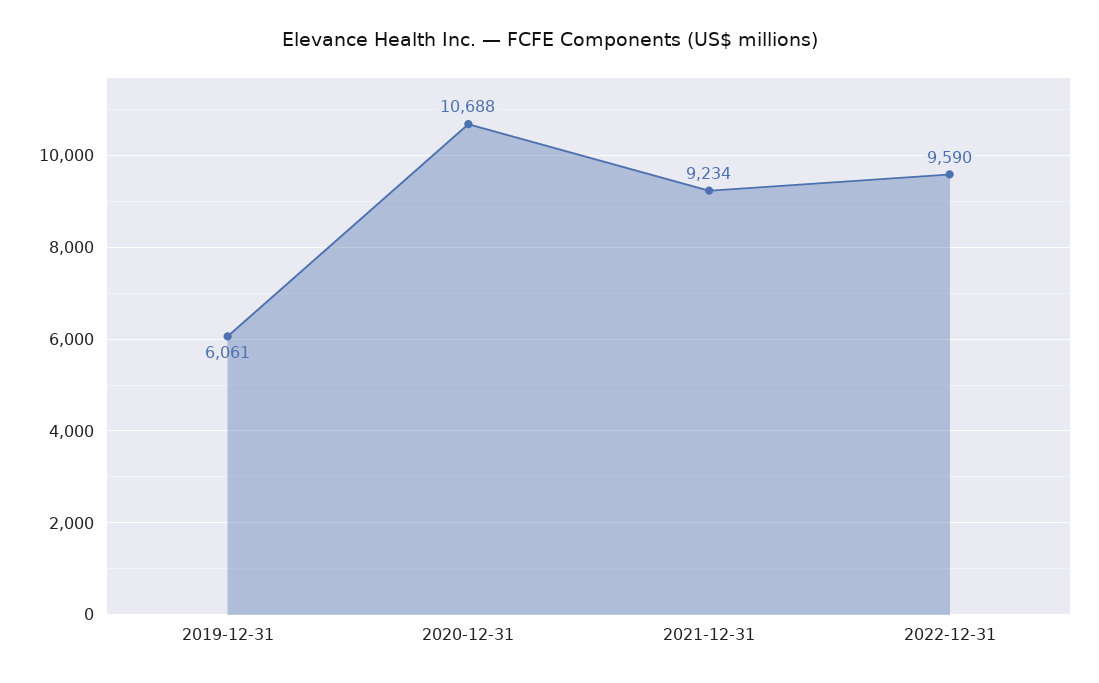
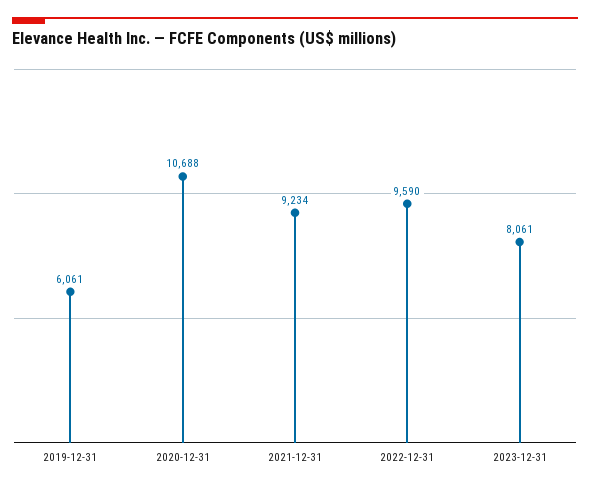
2023-12-31: none -> 8061

